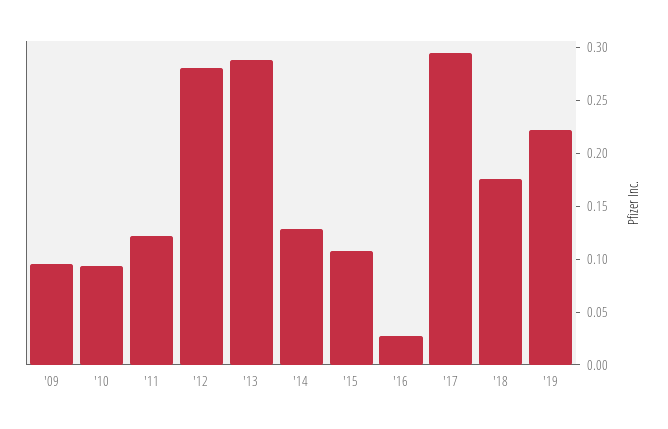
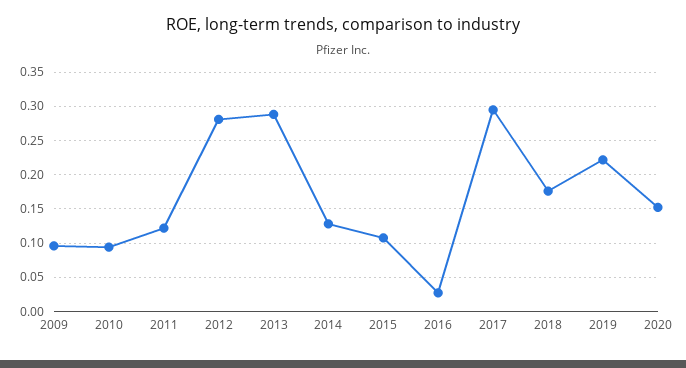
2020: none -> 0.15

